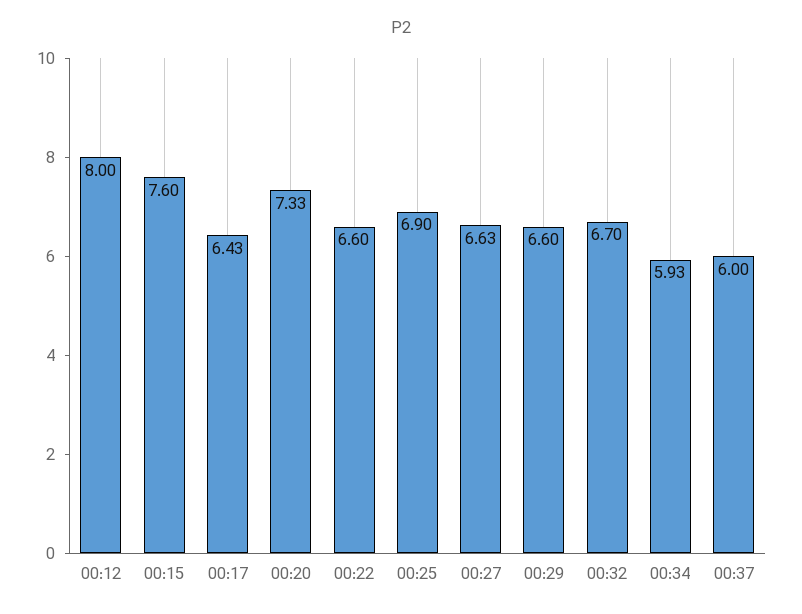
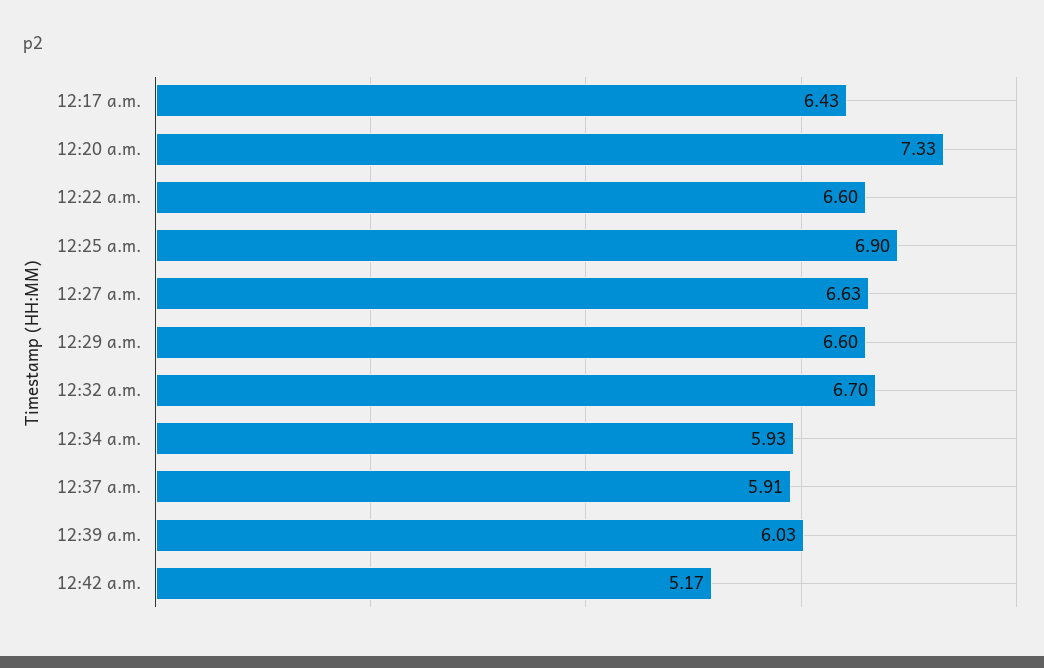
00:12: 8 -> none
00:15: 7.6 -> none
00:37: 6 -> 5.91
12:39 a.m.: none -> 6.03
12:42 a.m.: none -> 5.17

